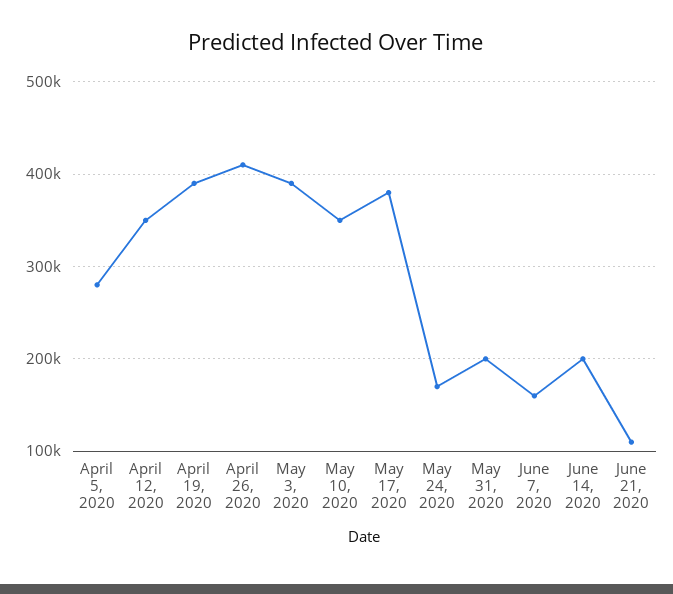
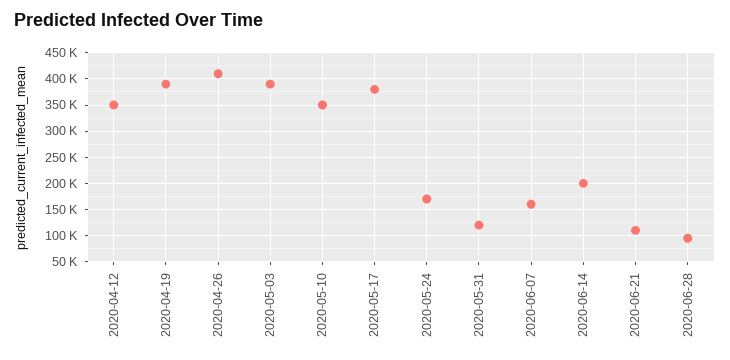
April 5, 2020: 280000 -> none
May 31, 2020: 200000 -> 125000
2020-06-28: none -> 100000

